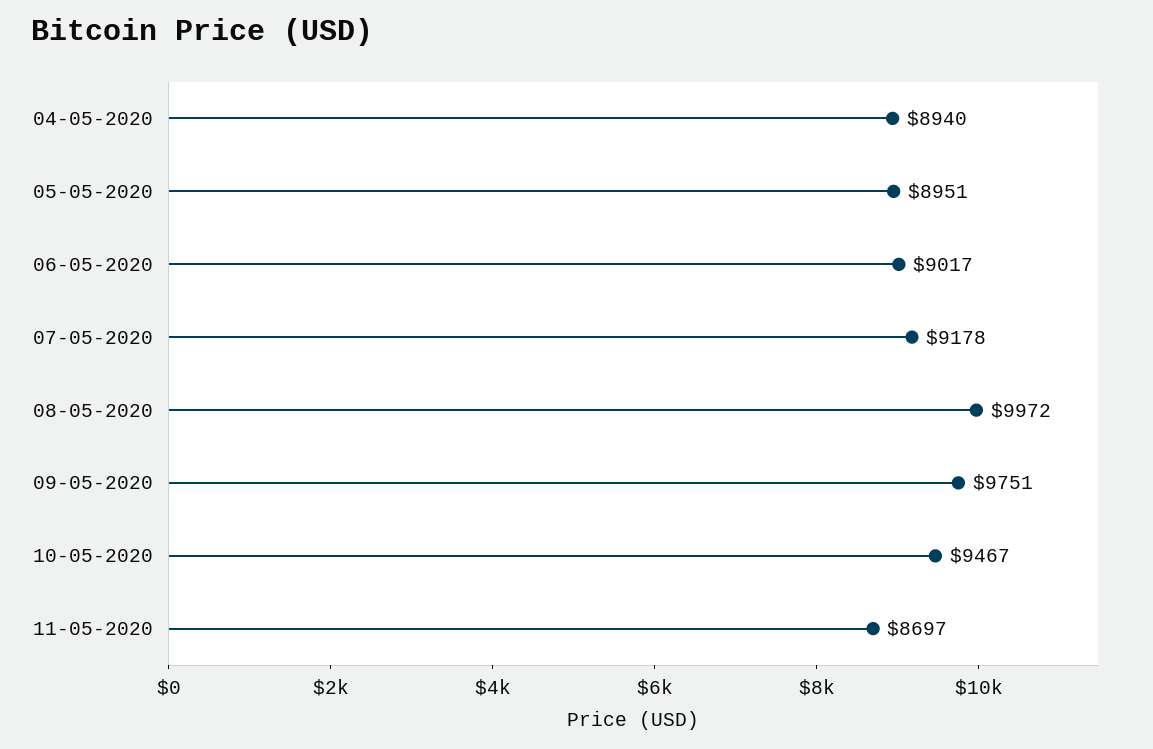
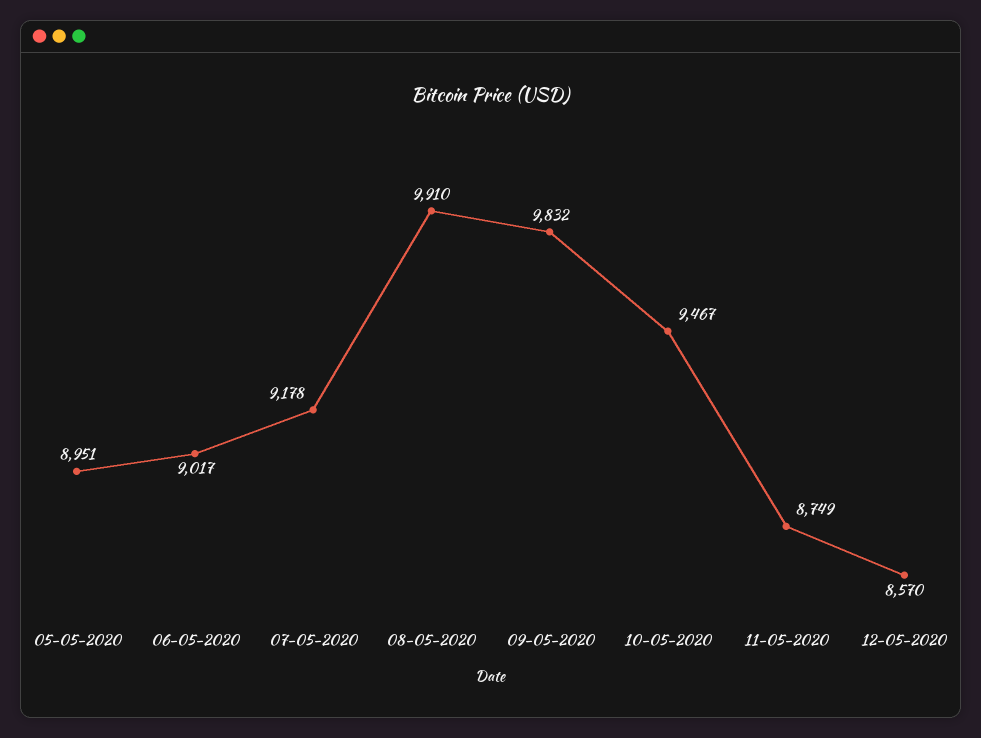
04-05-2020: 8940 -> none
08-05-2020: 9972 -> 9910
09-05-2020: 9751 -> 9832
11-05-2020: 8697 -> 8749
12-05-2020: none -> 8570

